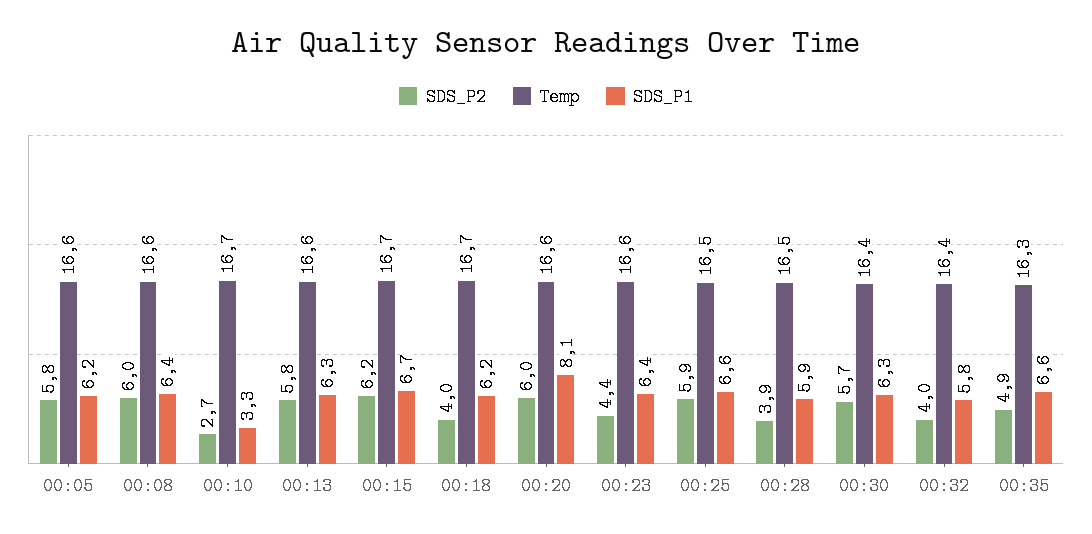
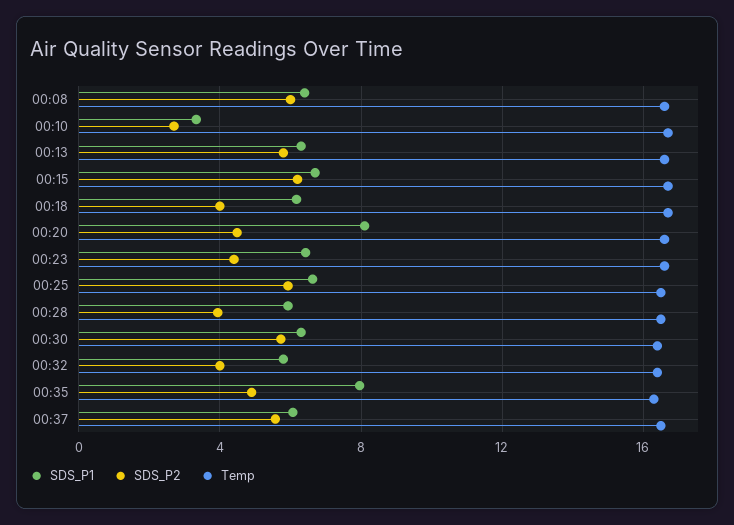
SDS_P2, 00:05: 5.8 -> none
Temp, 00:05: 16.6 -> none
SDS_P1, 00:05: 6.2 -> none
SDS_P2, 00:20: 6 -> 4.5
SDS_P1, 00:35: 6.6 -> 8
SDS_P1, 00:37: none -> 6
SDS_P2, 00:37: none -> 5.5
Temp, 00:37: none -> 16.5

